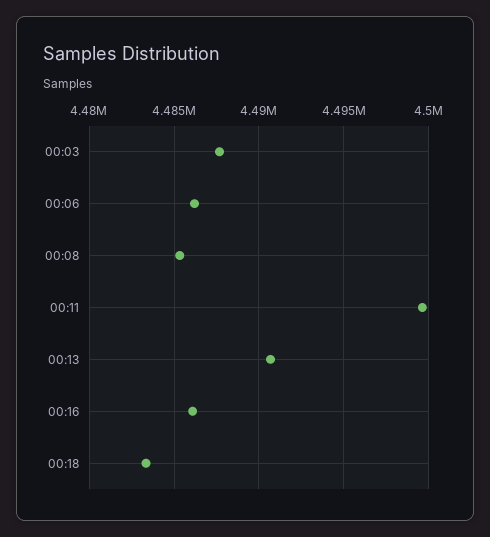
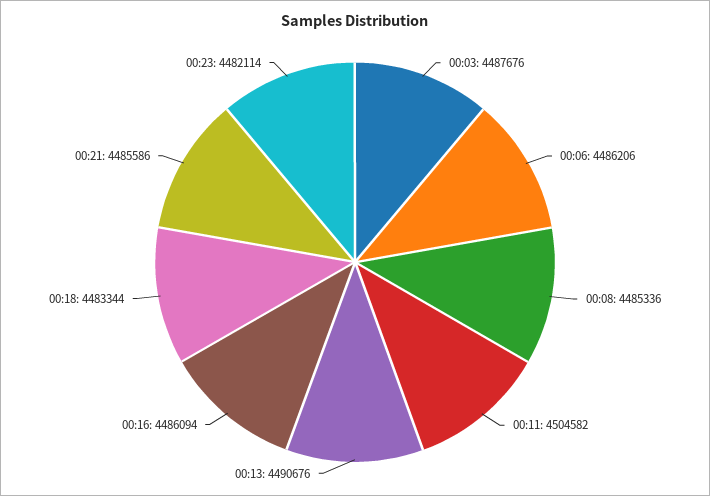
00:11: 4499500 -> 4504582
00:21: none -> 4485586
00:23: none -> 4482114

